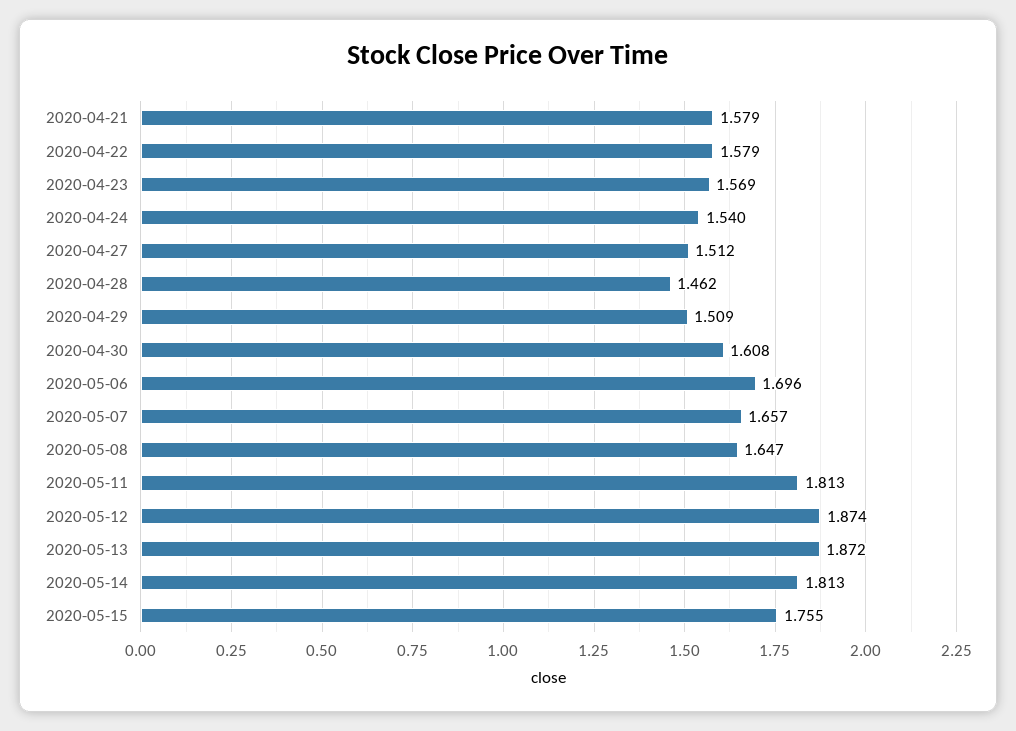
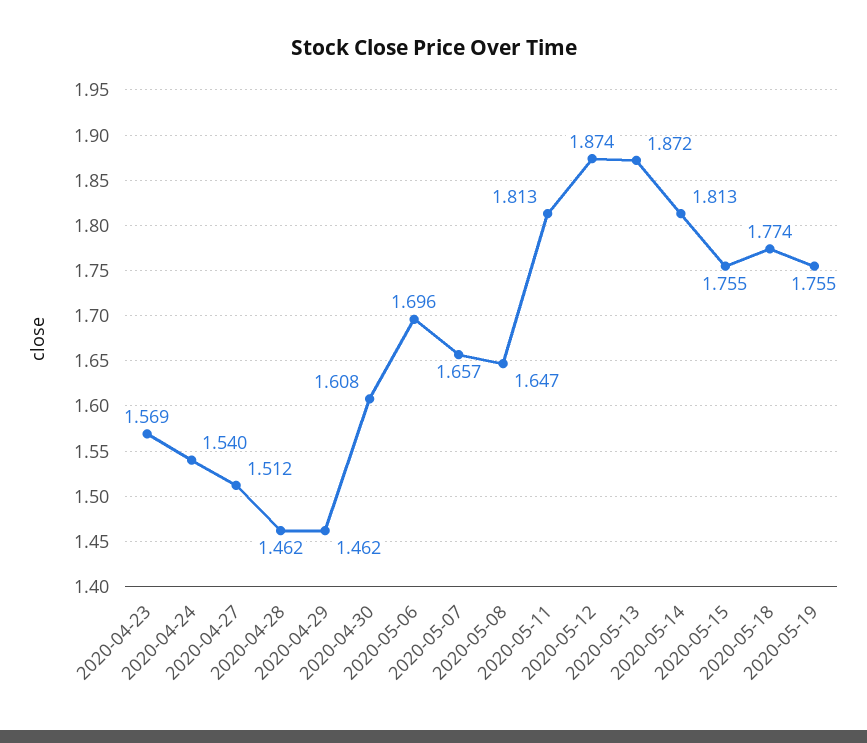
2020-04-21: 1.579 -> none
2020-04-22: 1.579 -> none
2020-04-29: 1.509 -> 1.462
2020-05-18: none -> 1.774
2020-05-19: none -> 1.755

